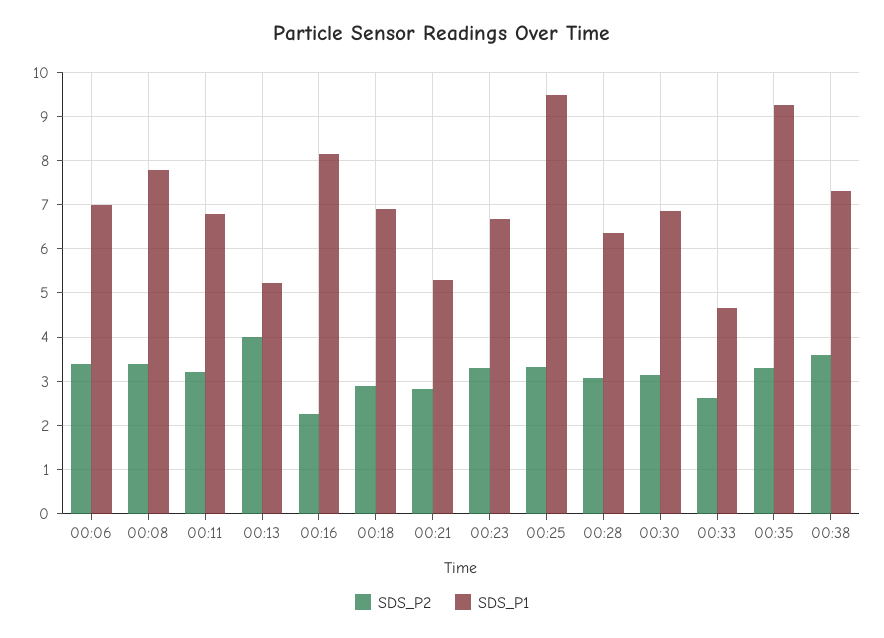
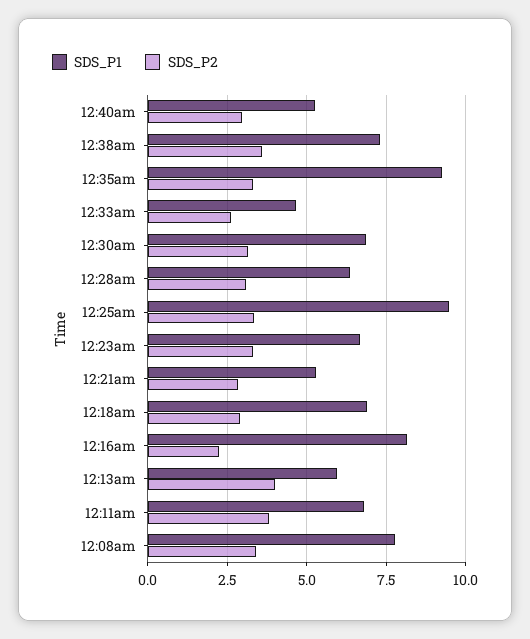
SDS_P2, 00:06: 3.4 -> none
SDS_P1, 00:06: 7 -> none
SDS_P2, 00:11: 3.2 -> 3.75
SDS_P1, 00:13: 5.2 -> 6
SDS_P1, 12:40am: none -> 5.25
SDS_P2, 12:40am: none -> 3

